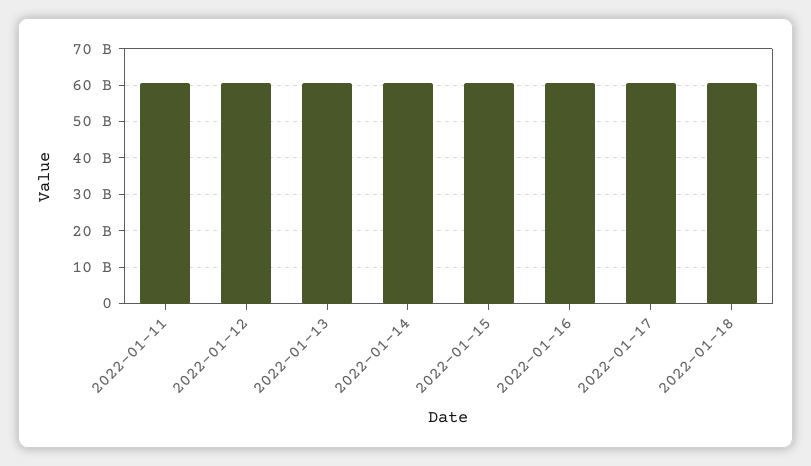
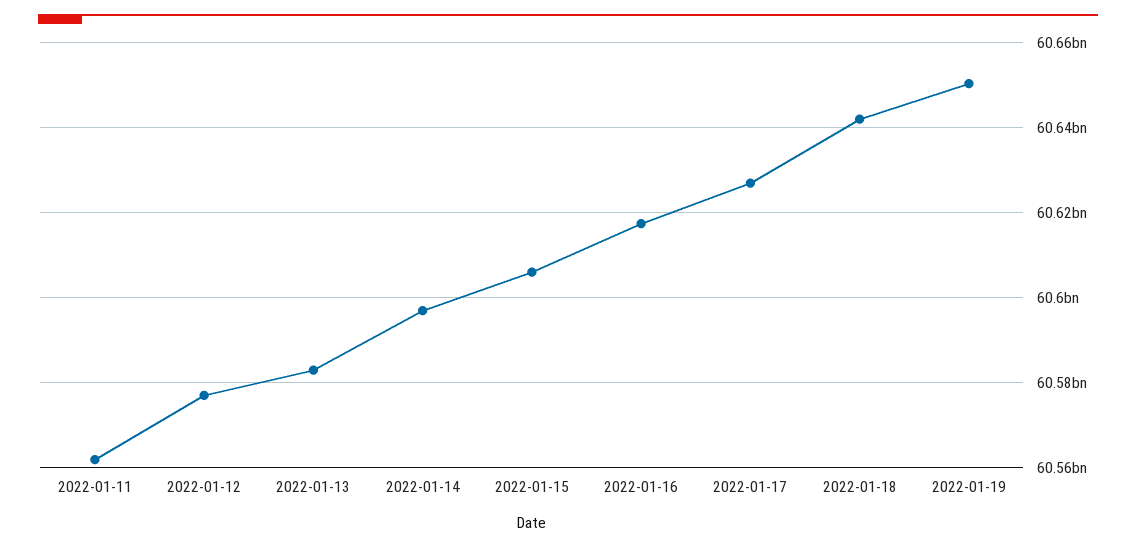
2022-01-19: none -> 60650000000

